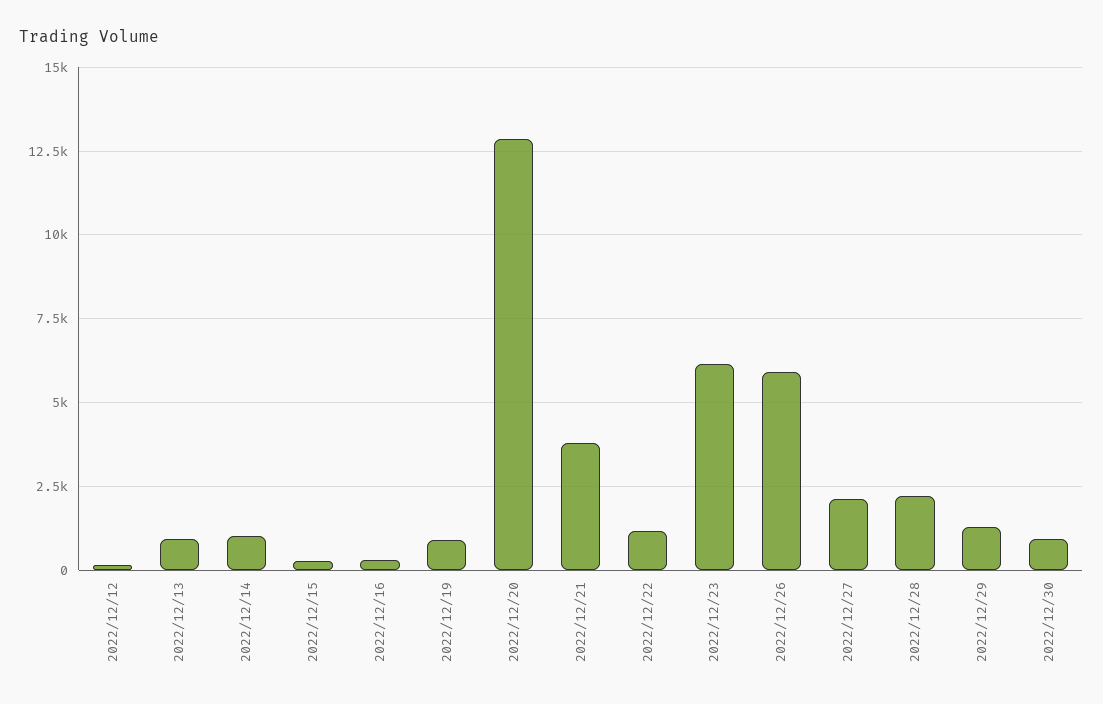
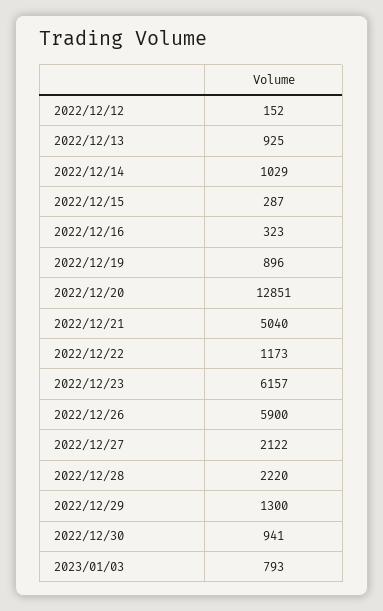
2022/12/21: 3750 -> 5040
2023/01/03: none -> 793

